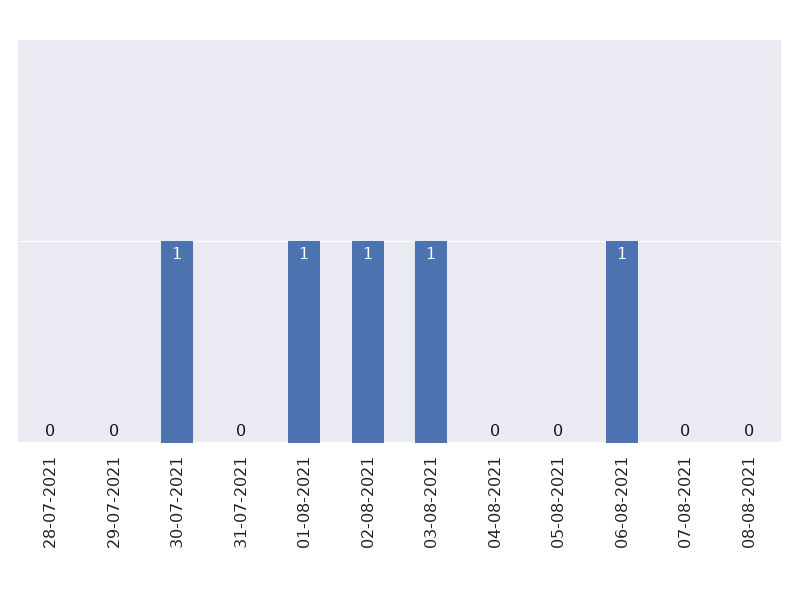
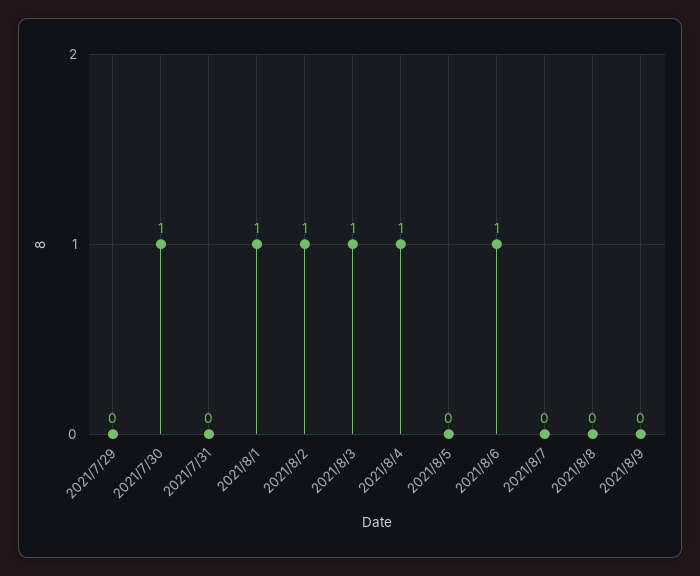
28-07-2021: 0 -> none
04-08-2021: 0 -> 1
2021/8/9: none -> 0

